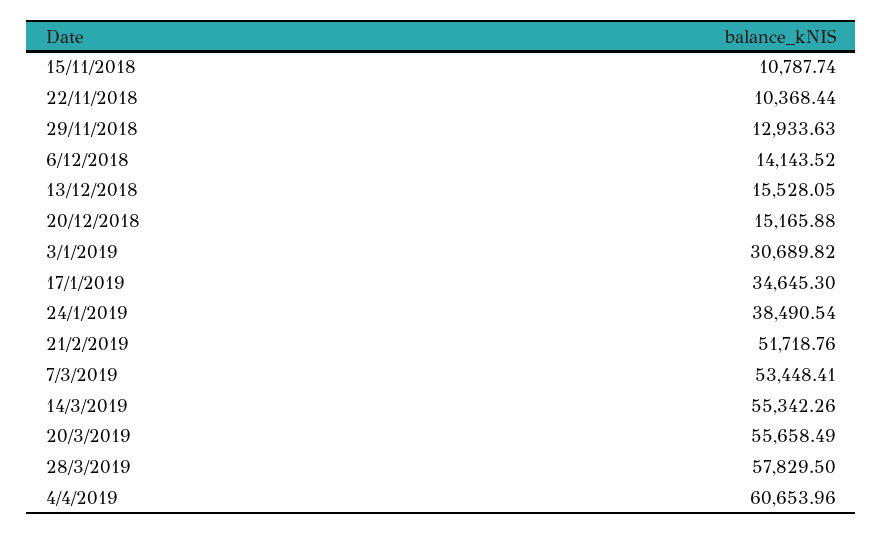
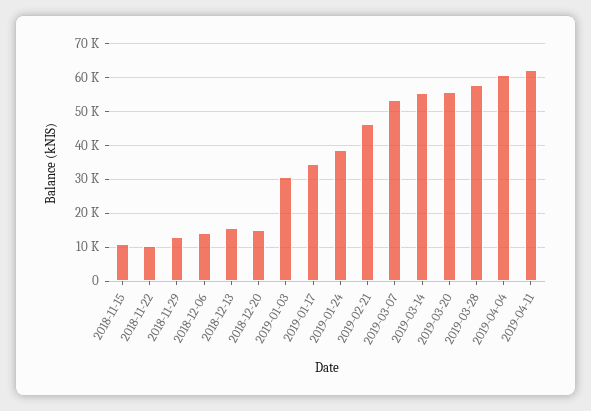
21/2/2019: 51718.76 -> 46000
2019-04-11: none -> 62000

